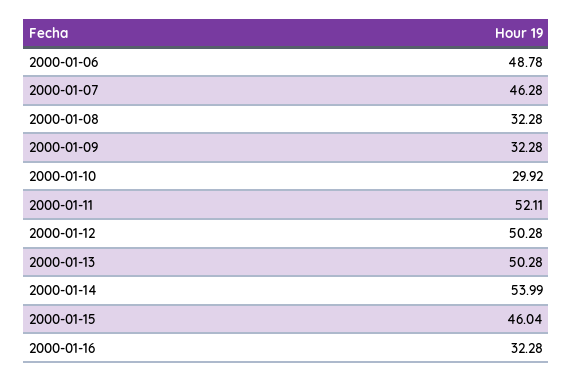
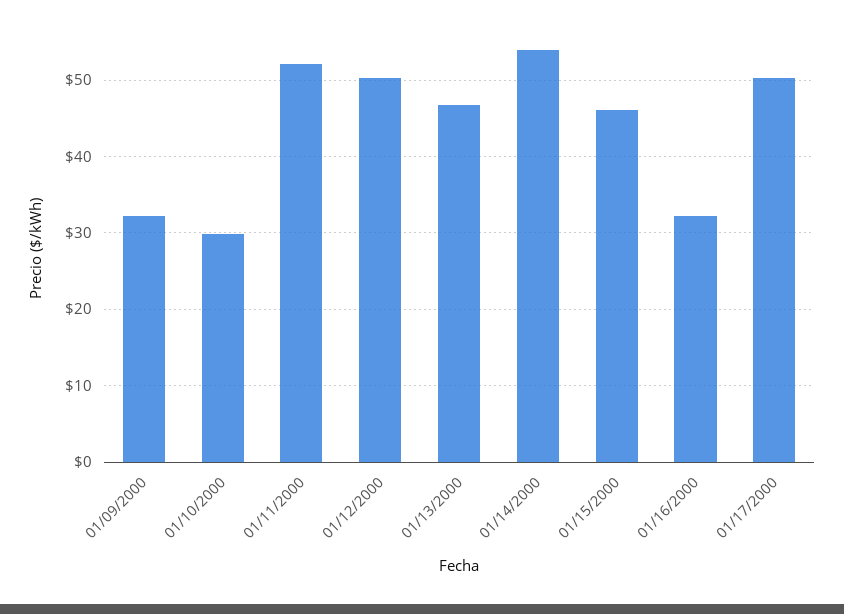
2000-01-06: 48.78 -> none
2000-01-07: 46.28 -> none
2000-01-08: 32.28 -> none
2000-01-13: 50.28 -> 47
01/17/2000: none -> 50

